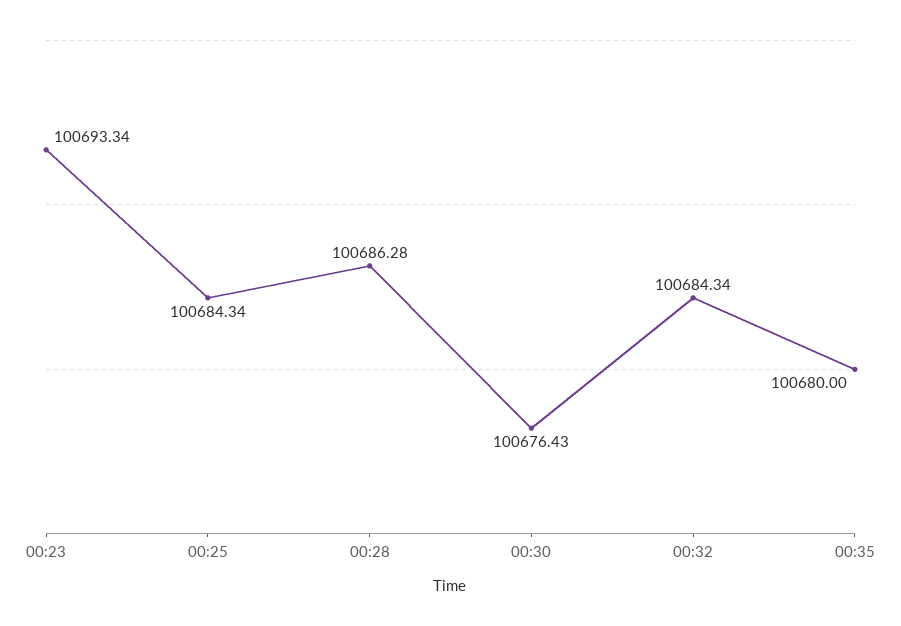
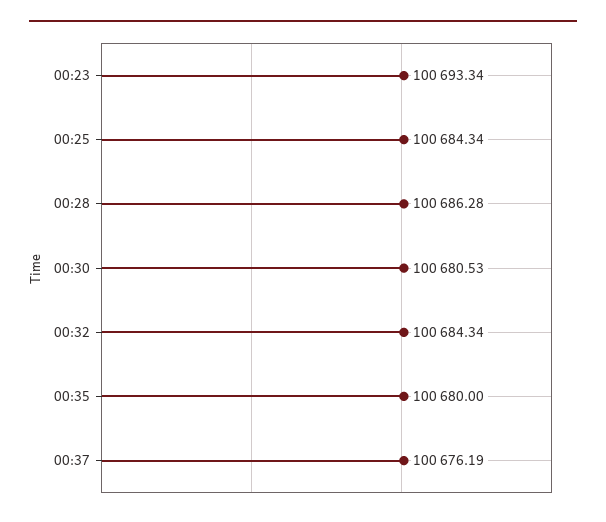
00:30: 100676.43 -> 100680.53
00:37: none -> 100676.19

